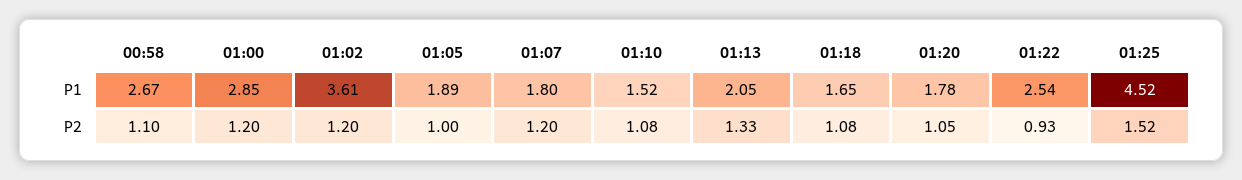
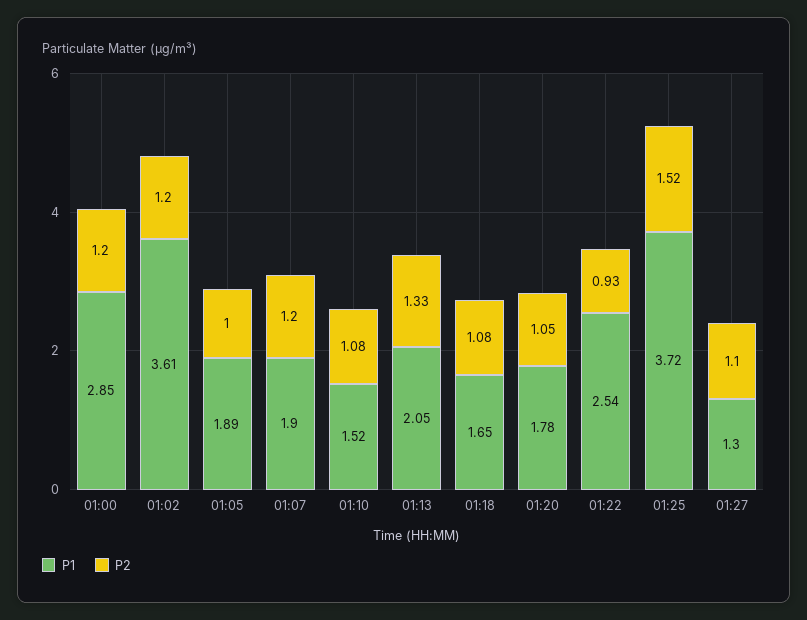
P1, 00:58: 2.67 -> none
P1, 01:07: 1.8 -> 1.9
P1, 01:25: 4.52 -> 3.72
P2, 00:58: 1.1 -> none
P1, 01:27: none -> 1.3
P2, 01:27: none -> 1.1

